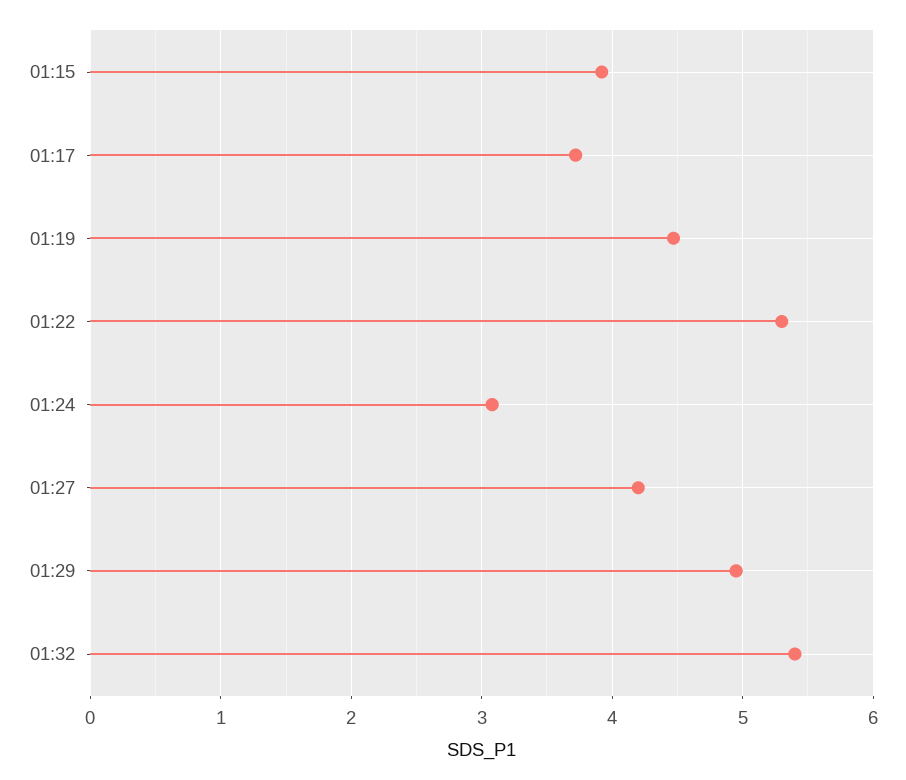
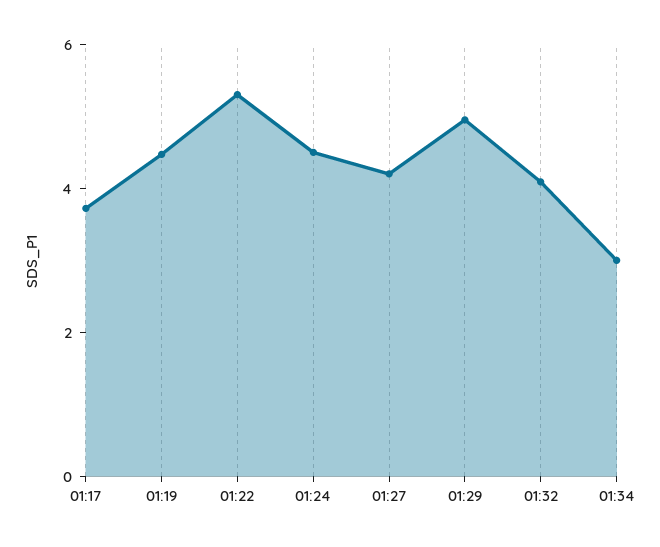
01:15: 3.9 -> none
01:24: 3.1 -> 4.5
01:32: 5.4 -> 4
01:34: none -> 3

